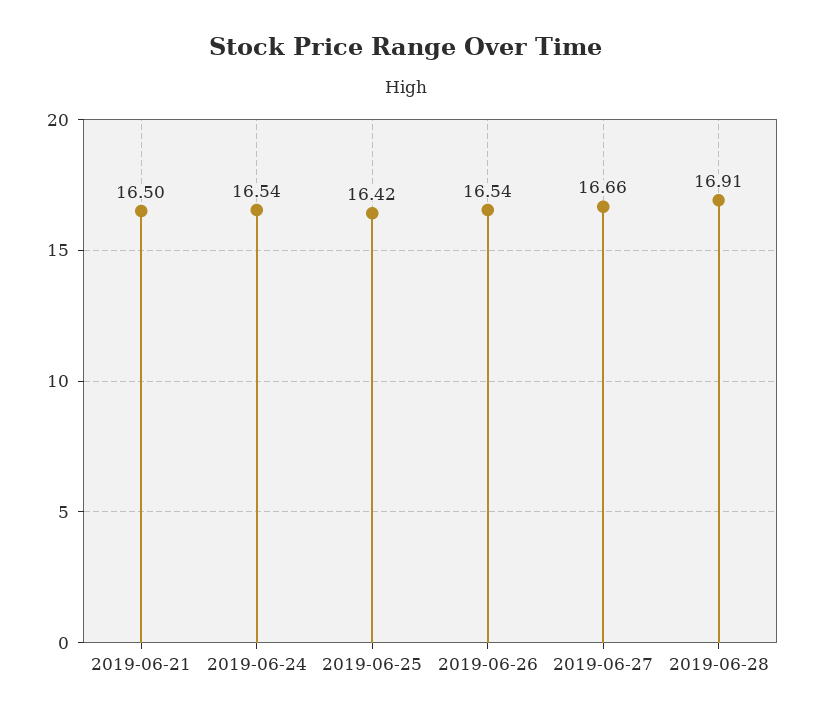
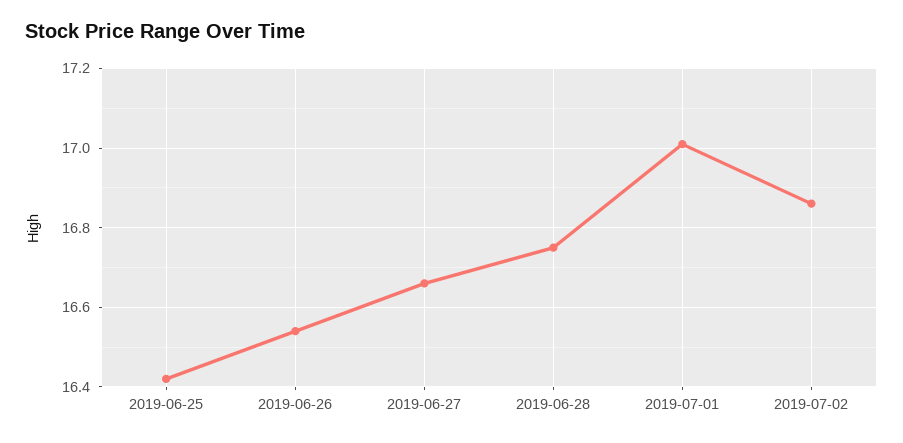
2019-06-21: 16.5 -> none
2019-06-24: 16.54 -> none
2019-06-28: 16.91 -> 16.75
2019-07-01: none -> 17
2019-07-02: none -> 16.85

